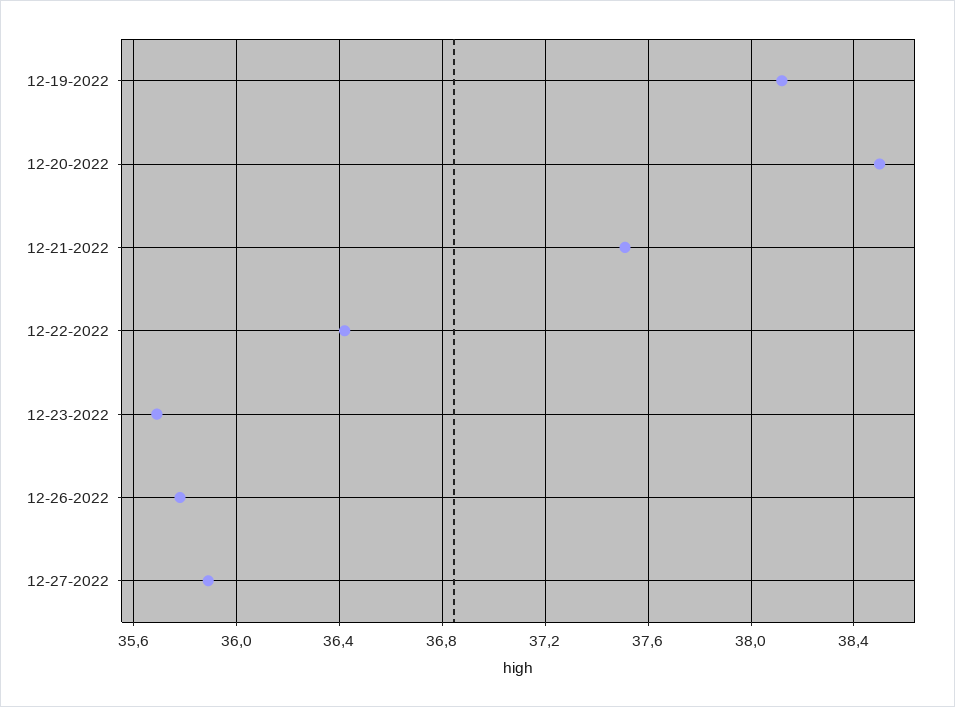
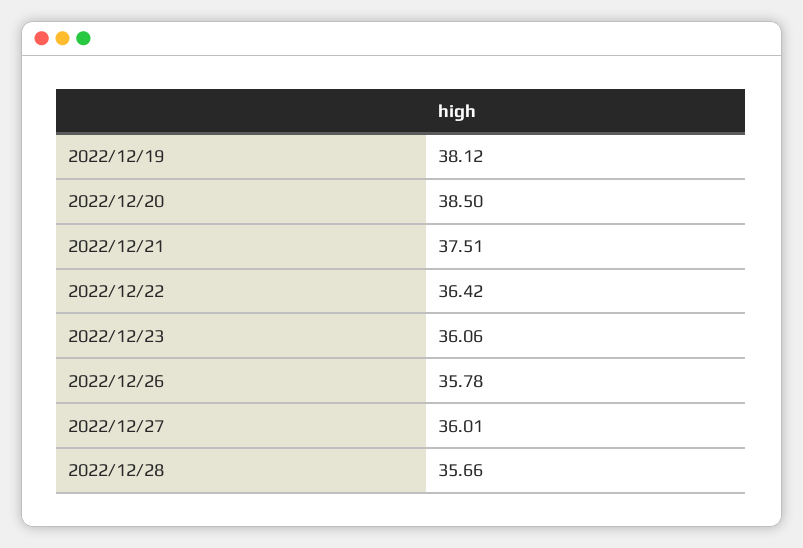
12-23-2022: 35.7 -> 36.06
12-27-2022: 35.9 -> 36.01
2022/12/28: none -> 35.66

